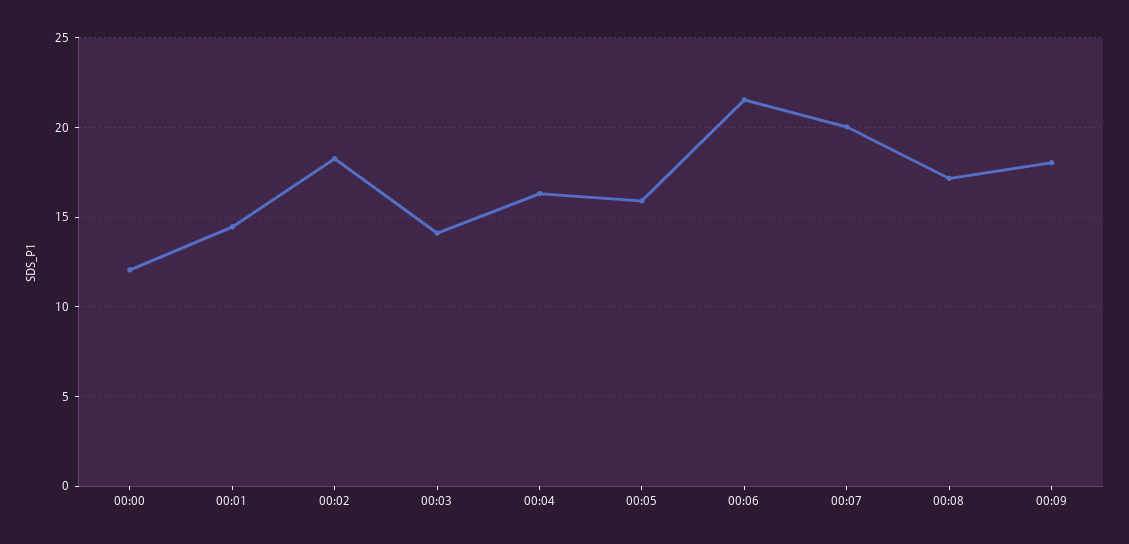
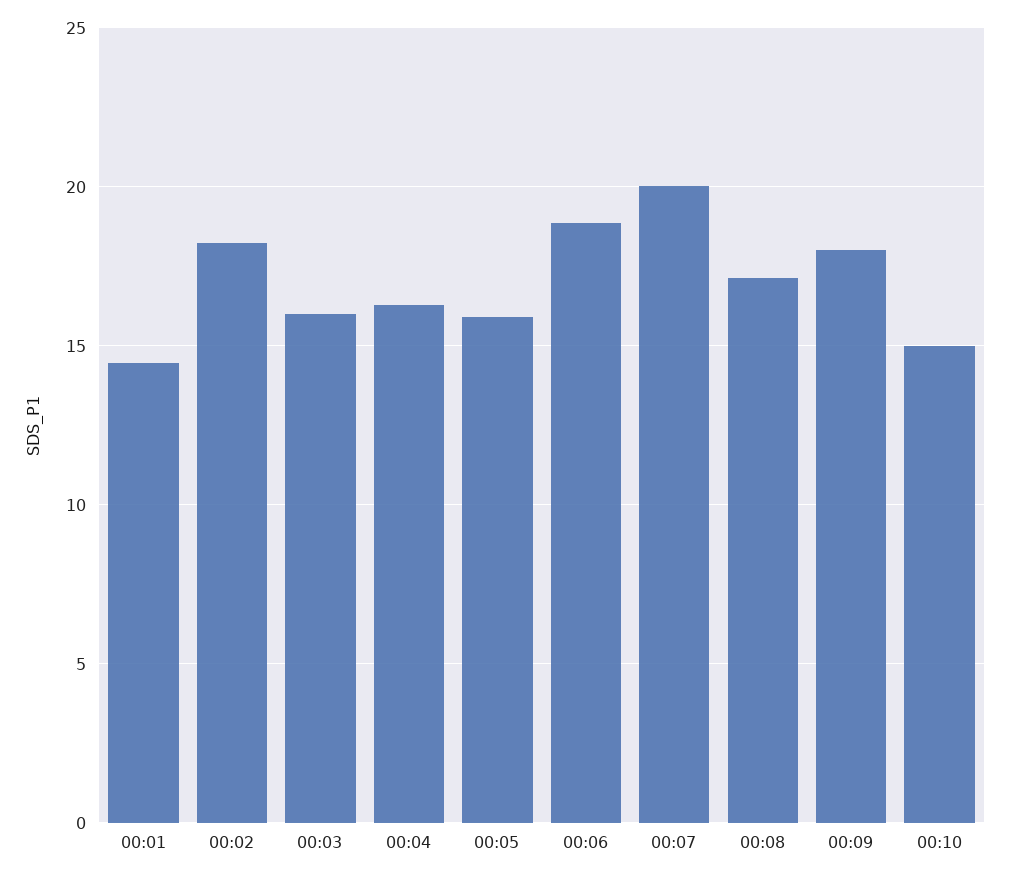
00:00: 12 -> none
00:03: 14 -> 16
00:06: 21.5 -> 19
00:10: none -> 15

